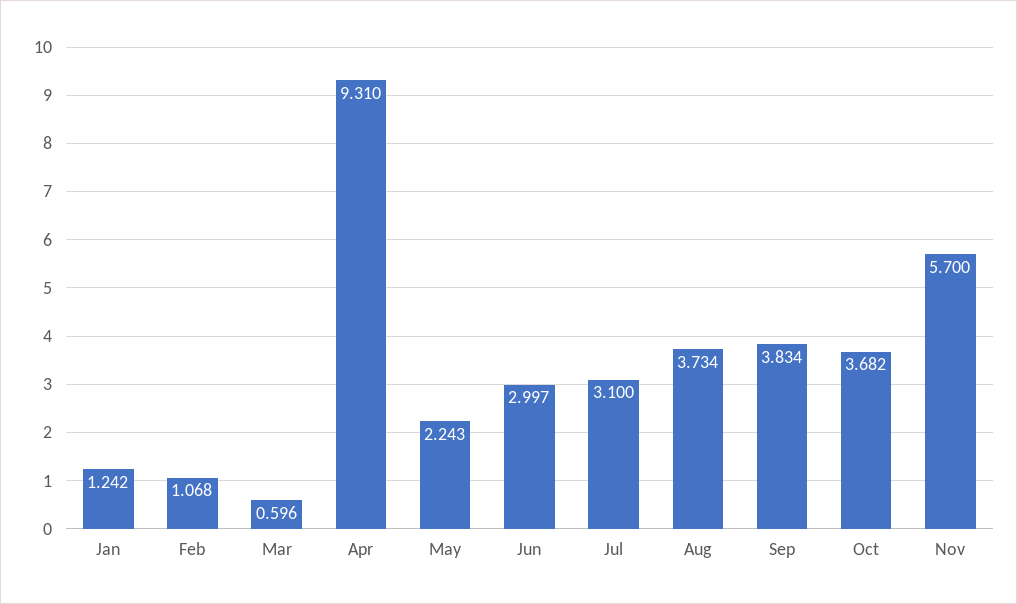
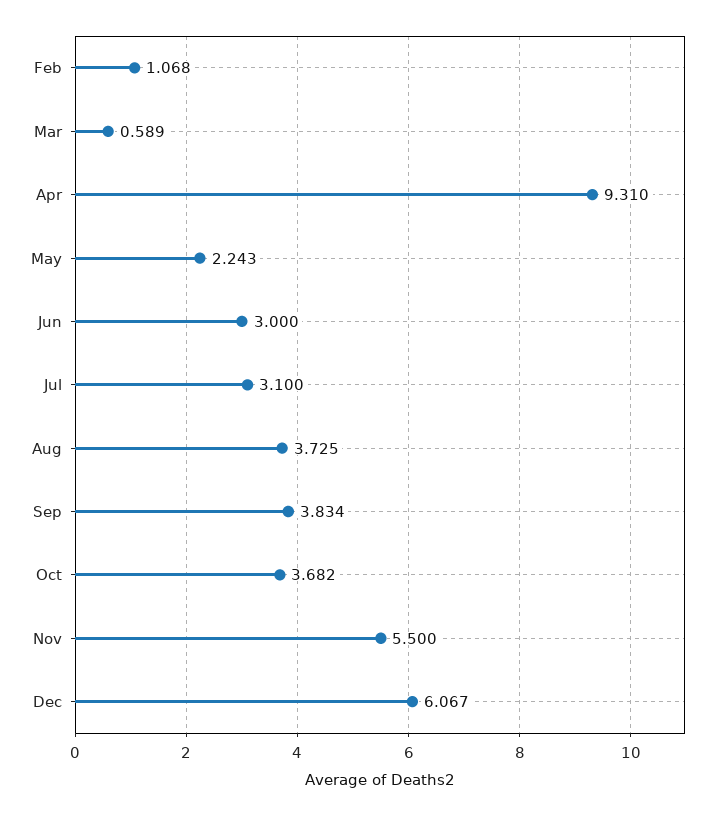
Jan: 1.242 -> none
Mar: 0.596 -> 0.589
Jun: 2.997 -> 3
Aug: 3.734 -> 3.725
Nov: 5.7 -> 5.5
Dec: none -> 6.067

